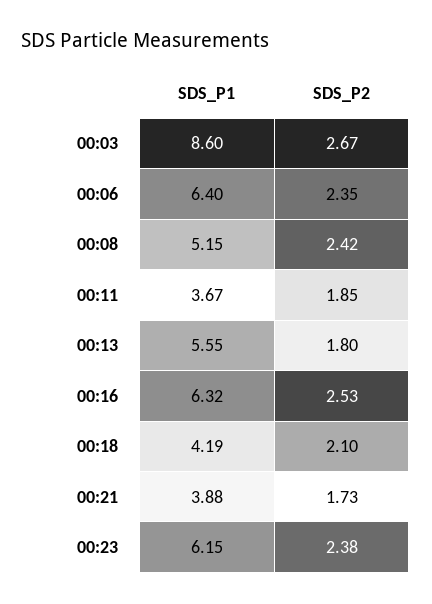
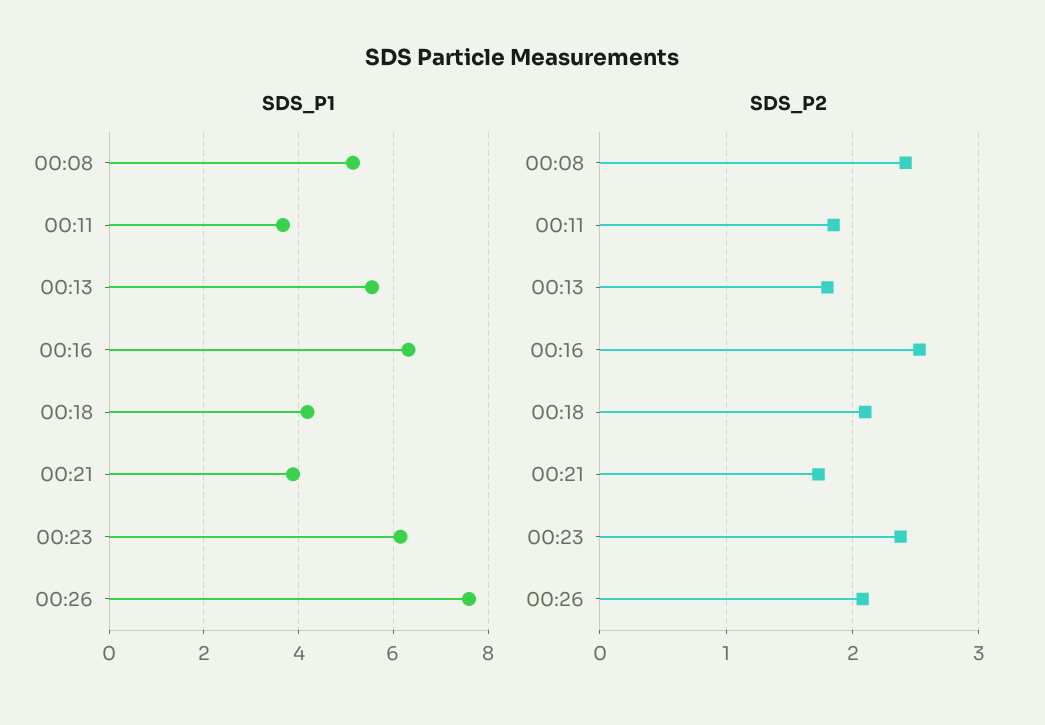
SDS_P1, 00:03: 8.6 -> none
SDS_P2, 00:03: 2.67 -> none
SDS_P1, 00:06: 6.4 -> none
SDS_P2, 00:06: 2.35 -> none
SDS_P1, 00:26: none -> 7.6
SDS_P2, 00:26: none -> 2.1

